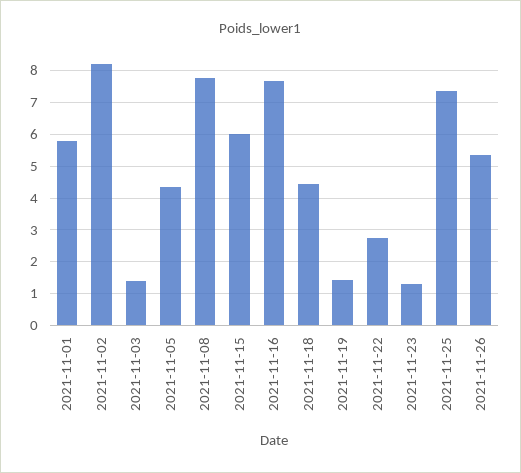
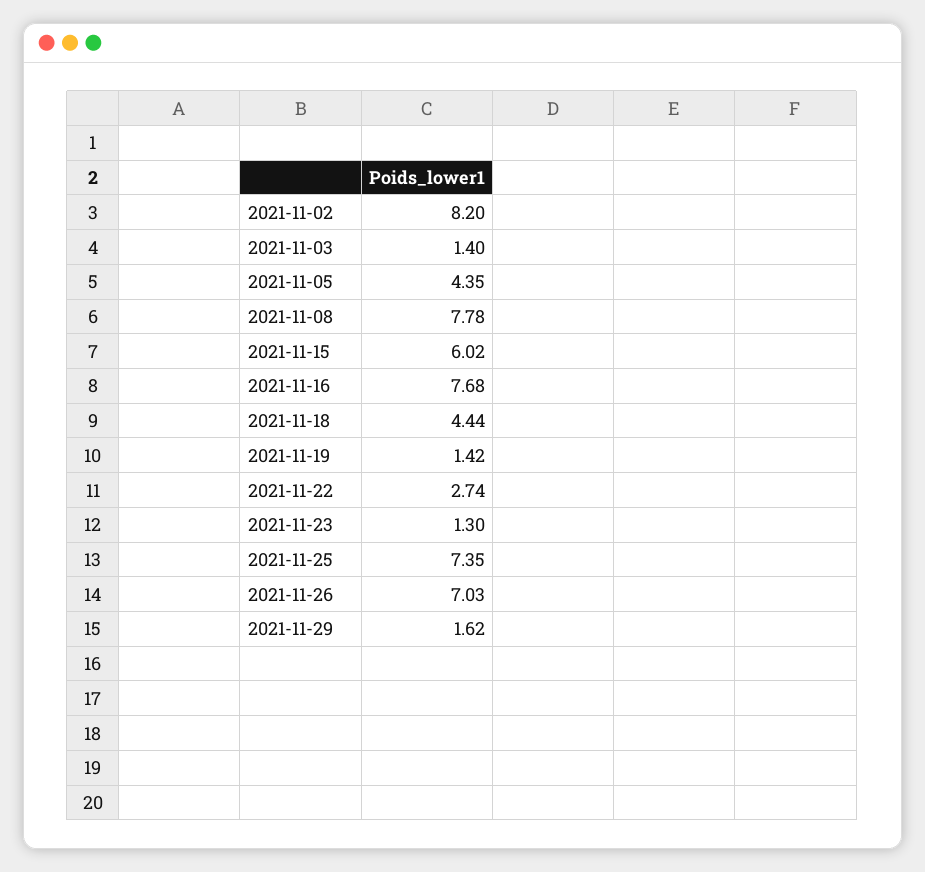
2021-11-01: 5.8 -> none
2021-11-26: 5.4 -> 7.03
2021-11-29: none -> 1.62

